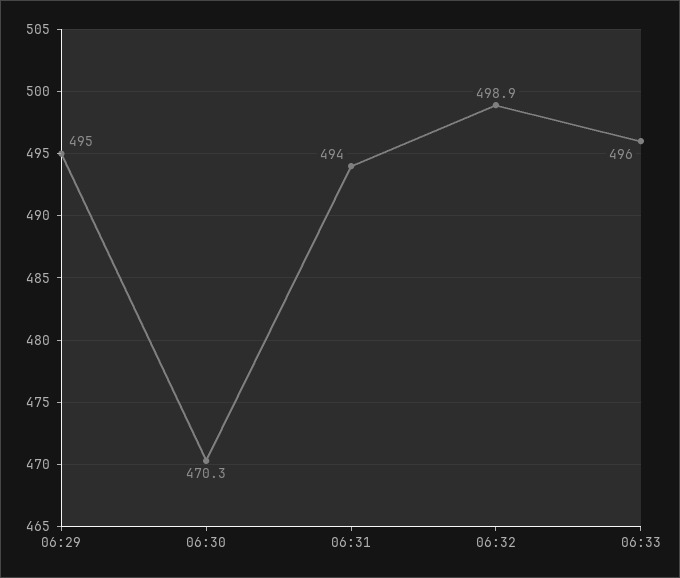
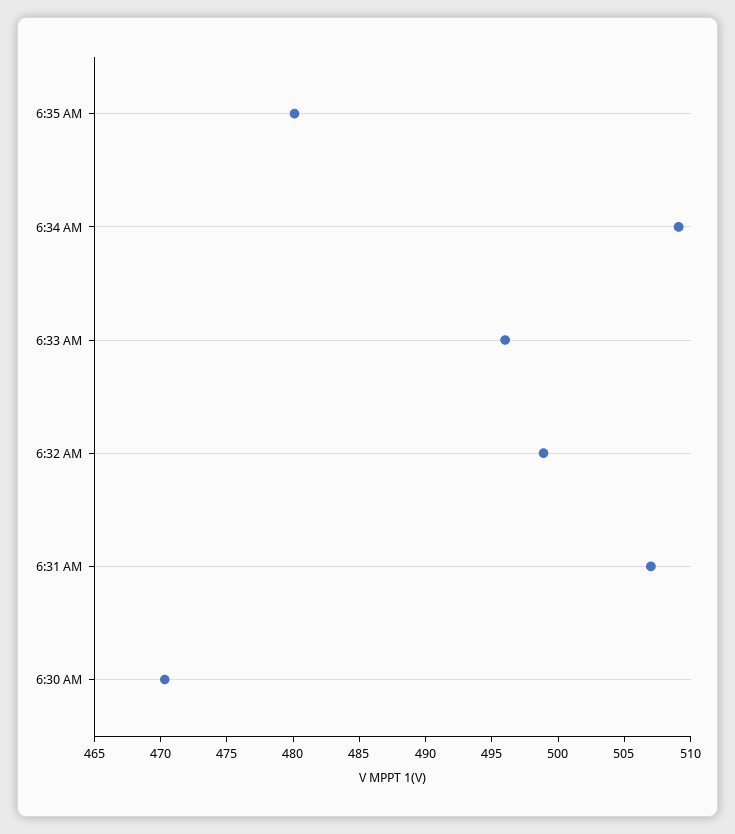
06:29: 495 -> none
06:31: 494 -> 507
6:35 AM: none -> 480
6:34 AM: none -> 509

